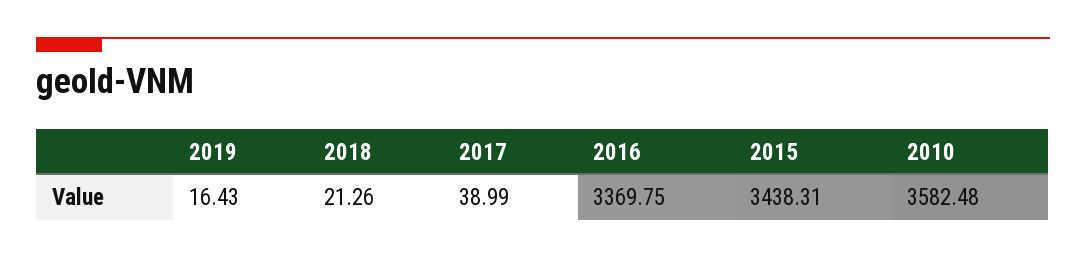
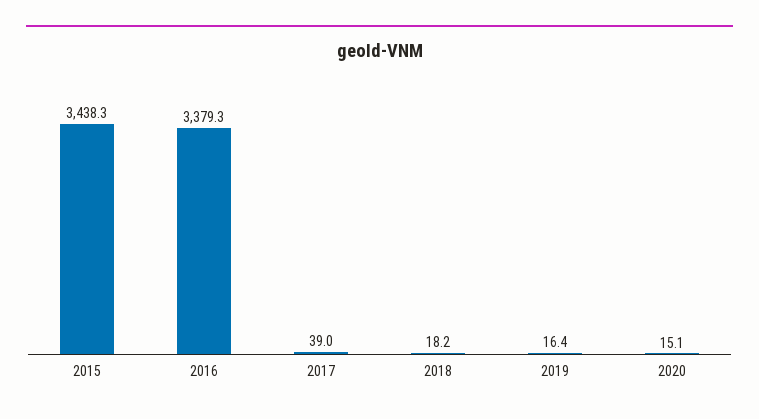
2018: 21.26 -> 18.2
2016: 3369.75 -> 3379.3
2010: 3582.48 -> none
2020: none -> 15.1

